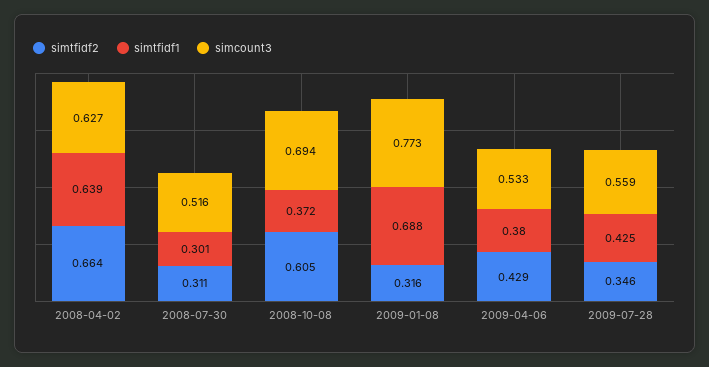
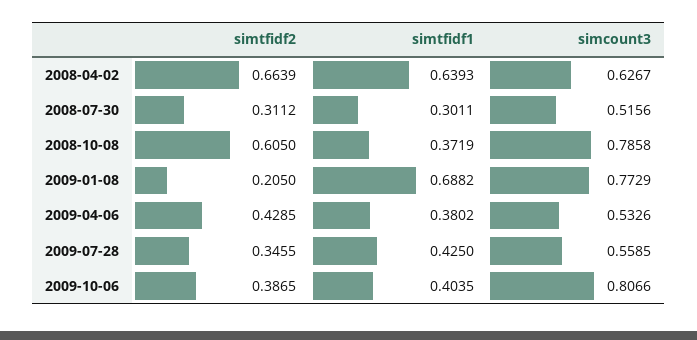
simcount3, 2008-10-08: 0.694 -> 0.7858
simtfidf2, 2009-01-08: 0.316 -> 0.205
simtfidf2, 2009-10-06: none -> 0.3865
simtfidf1, 2009-10-06: none -> 0.4035
simcount3, 2009-10-06: none -> 0.8066

